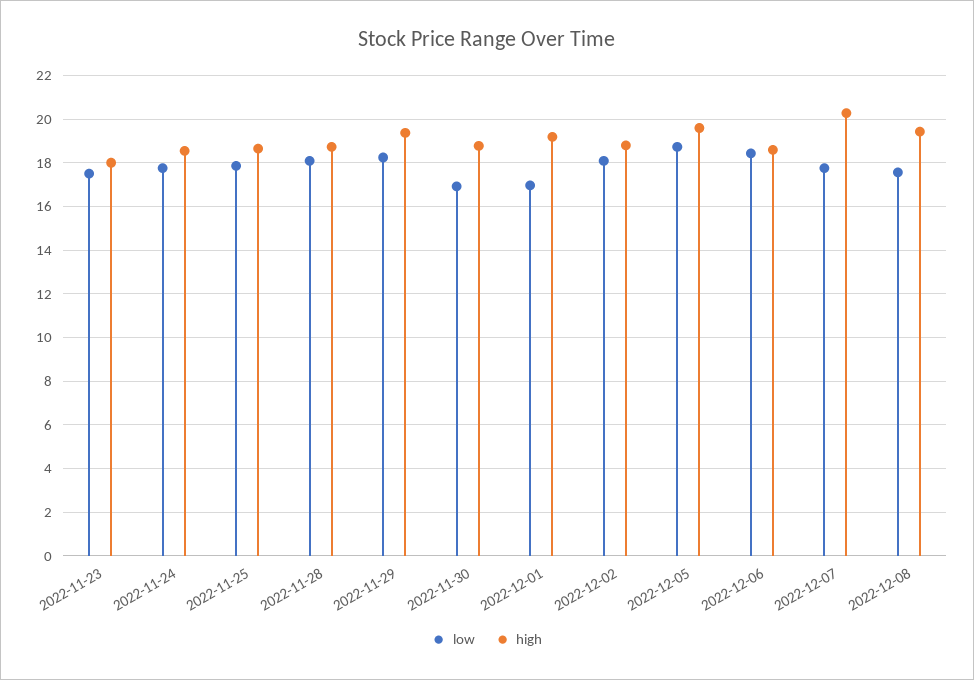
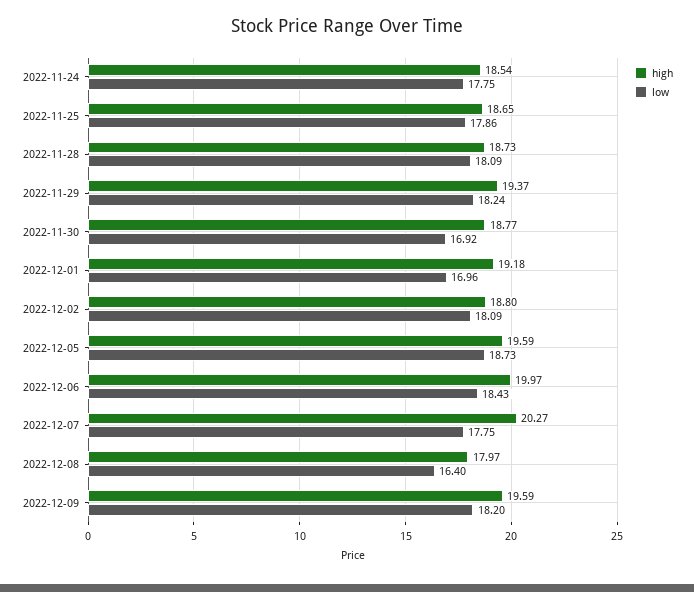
low, 2022-11-23: 17.5 -> none
high, 2022-11-23: 18 -> none
high, 2022-12-06: 18.5 -> 19.97
low, 2022-12-08: 17.5 -> 16.4
high, 2022-12-08: 19.5 -> 17.97
high, 2022-12-09: none -> 19.59
low, 2022-12-09: none -> 18.2

